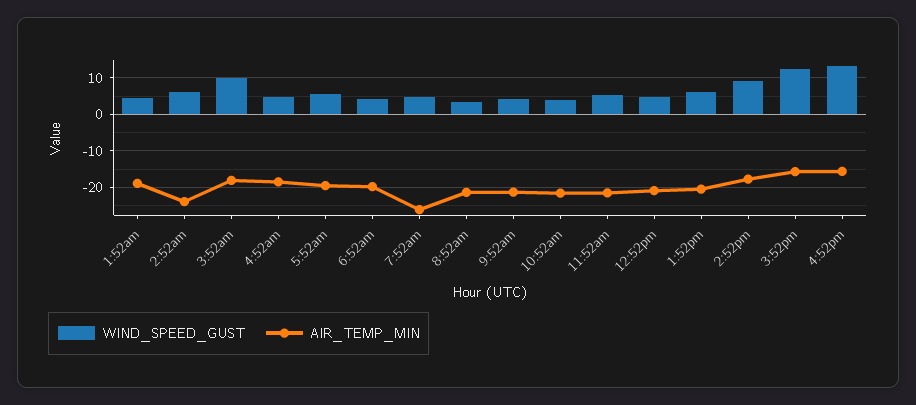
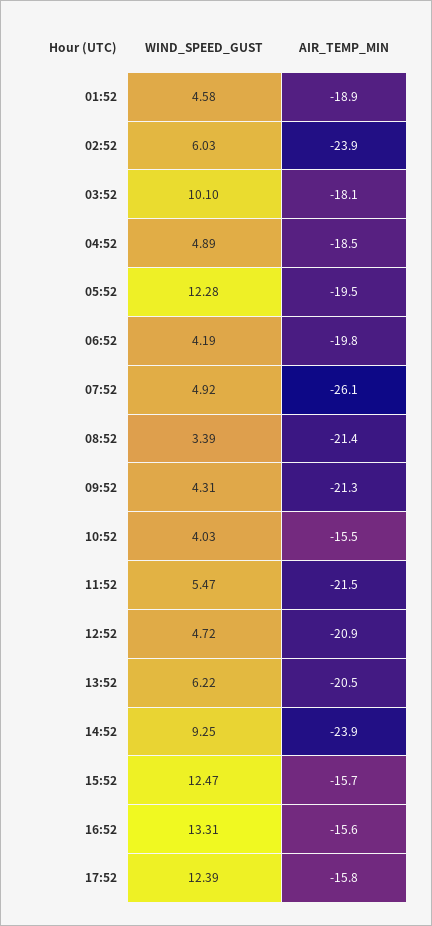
WIND_SPEED_GUST, 5:52am: 6 -> 12.28
AIR_TEMP_MIN, 10:52am: -22 -> -15.5
AIR_TEMP_MIN, 2:52pm: -18 -> -23.9
WIND_SPEED_GUST, 17:52: none -> 12.39
AIR_TEMP_MIN, 17:52: none -> -15.8

